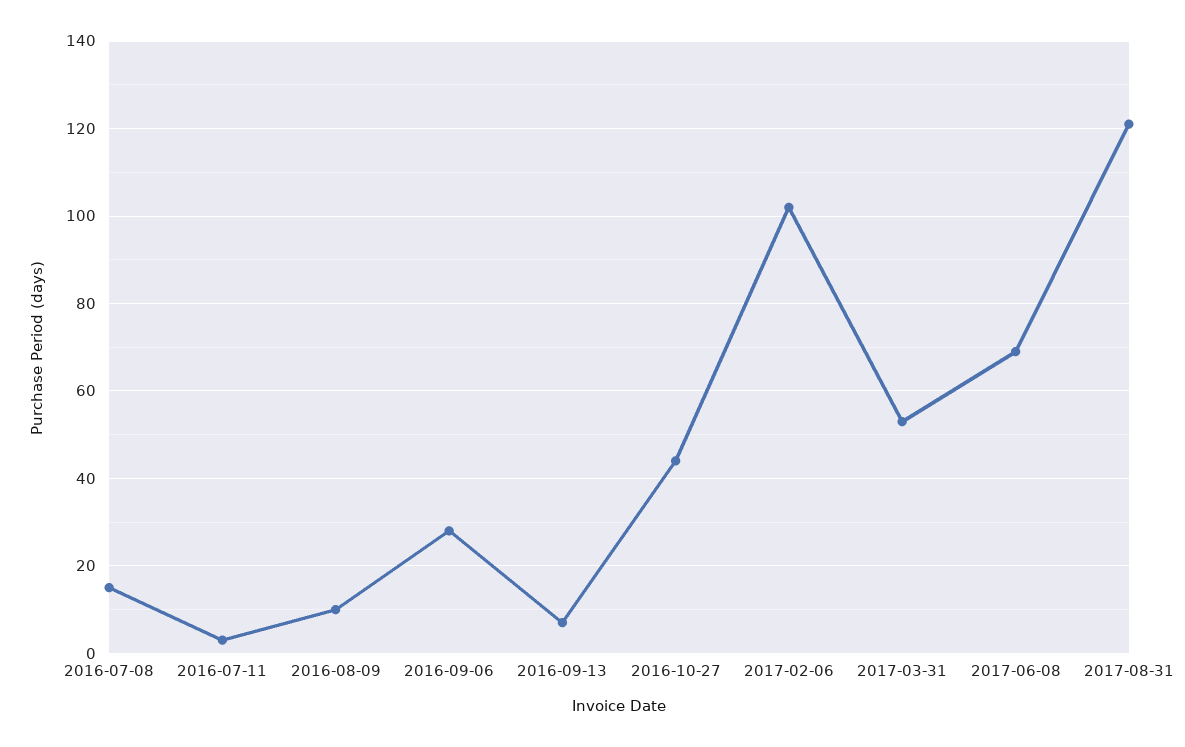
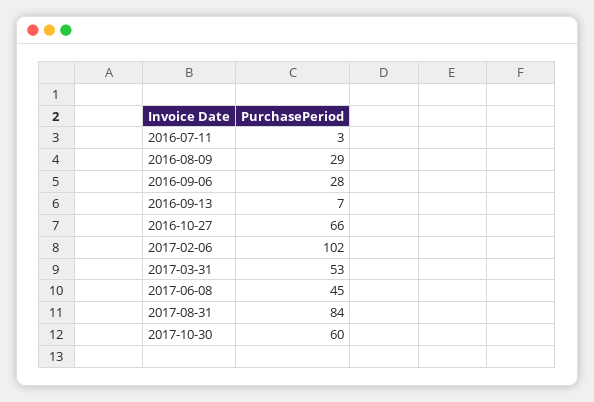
2016-07-08: 15 -> none
2016-08-09: 10 -> 29
2016-10-27: 45 -> 66
2017-06-08: 70 -> 45
2017-08-31: 120 -> 84
2017-10-30: none -> 60

